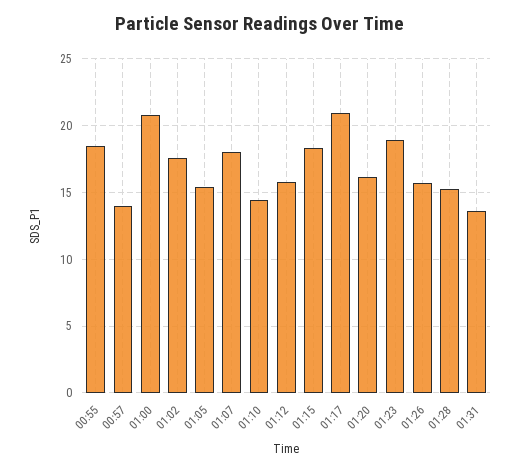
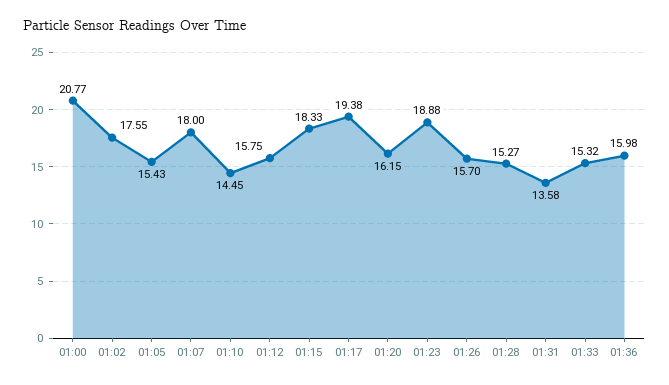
00:55: 18.5 -> none
00:57: 14 -> none
01:17: 21 -> 19.38
01:33: none -> 15.32
01:36: none -> 15.98

